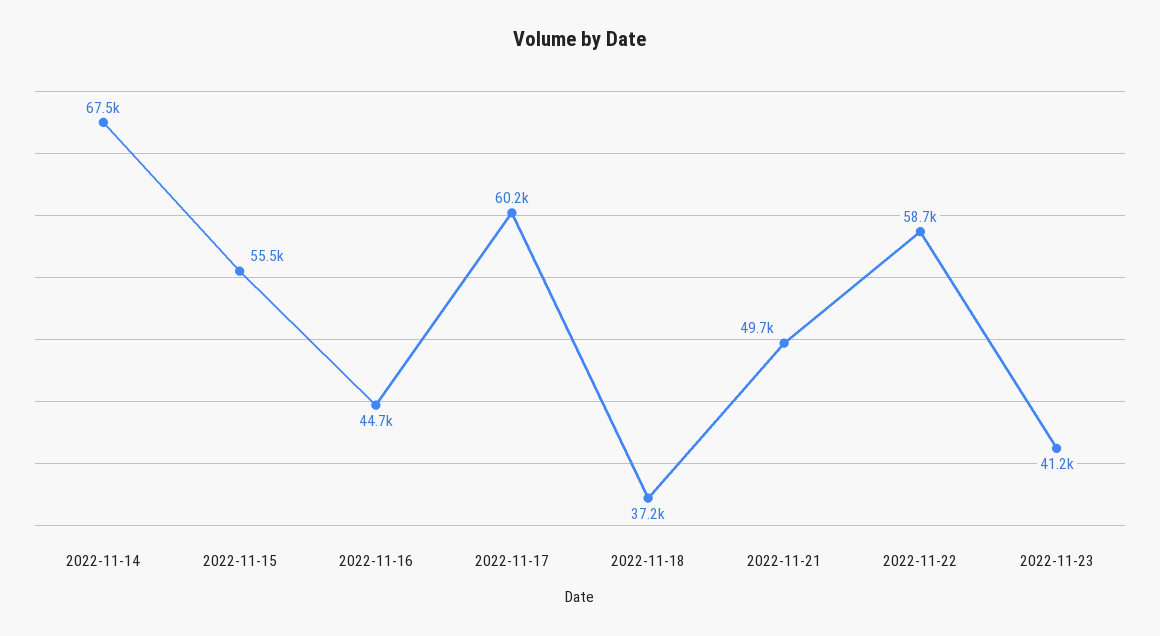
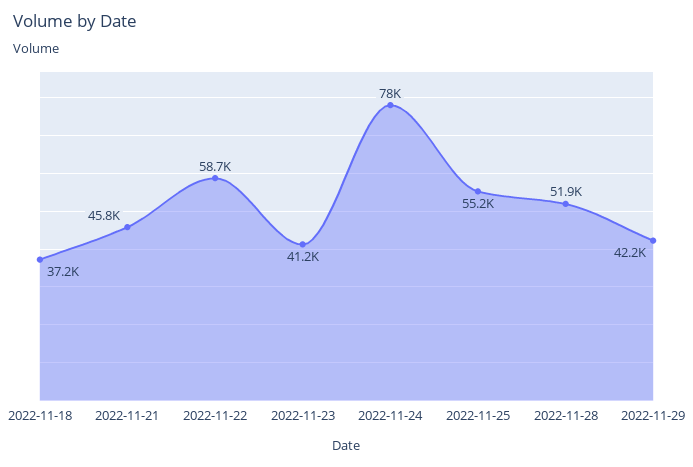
2022-11-14: 67500 -> none
2022-11-15: 55500 -> none
2022-11-16: 44700 -> none
2022-11-17: 60200 -> none
2022-11-21: 49700 -> 45800
2022-11-24: none -> 78000
2022-11-25: none -> 55200
2022-11-28: none -> 51900
2022-11-29: none -> 42200

